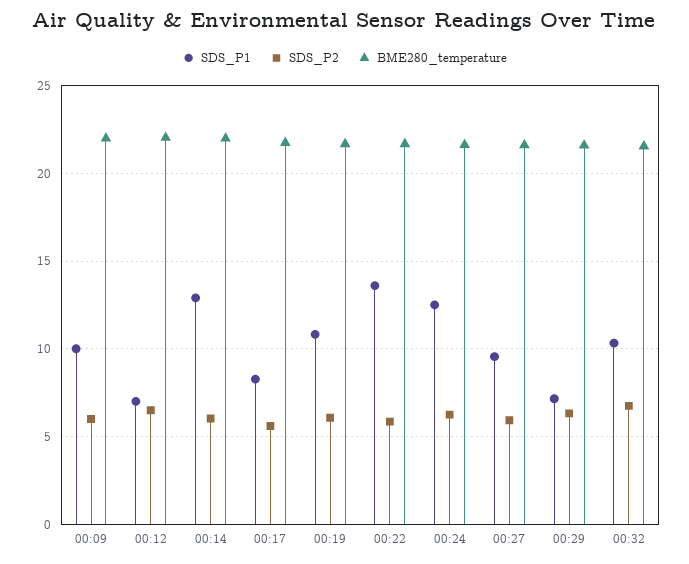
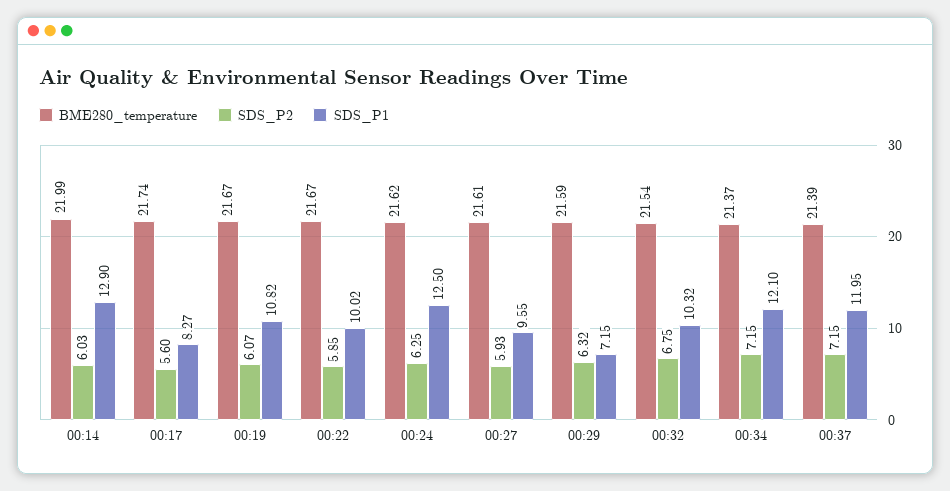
SDS_P1, 00:09: 10 -> none
SDS_P2, 00:09: 6 -> none
BME280_temperature, 00:09: 22 -> none
SDS_P1, 00:12: 7 -> none
SDS_P2, 00:12: 6.5 -> none
BME280_temperature, 00:12: 22 -> none
SDS_P1, 00:22: 13.5 -> 10.02
BME280_temperature, 00:34: none -> 21.37
SDS_P2, 00:34: none -> 7.15
SDS_P1, 00:34: none -> 12.1
BME280_temperature, 00:37: none -> 21.39
SDS_P2, 00:37: none -> 7.15
SDS_P1, 00:37: none -> 11.95

